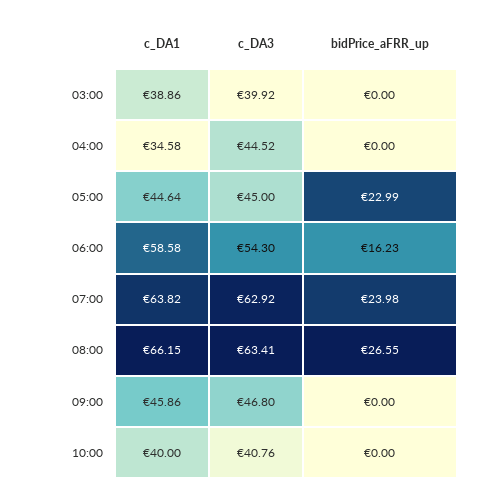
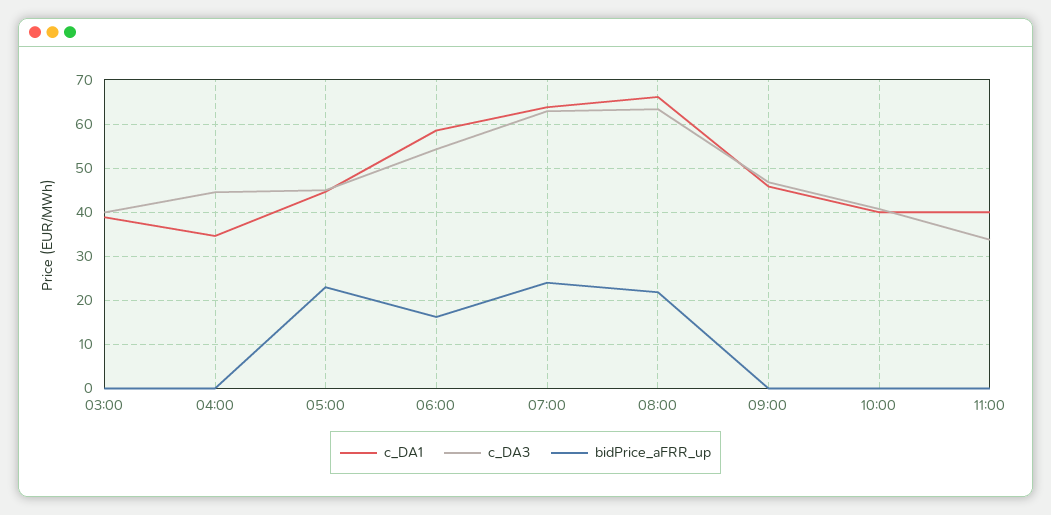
bidPrice_aFRR_up, 08:00: 26.55 -> 22
c_DA1, 11:00: none -> 40
c_DA3, 11:00: none -> 34
bidPrice_aFRR_up, 11:00: none -> 0

